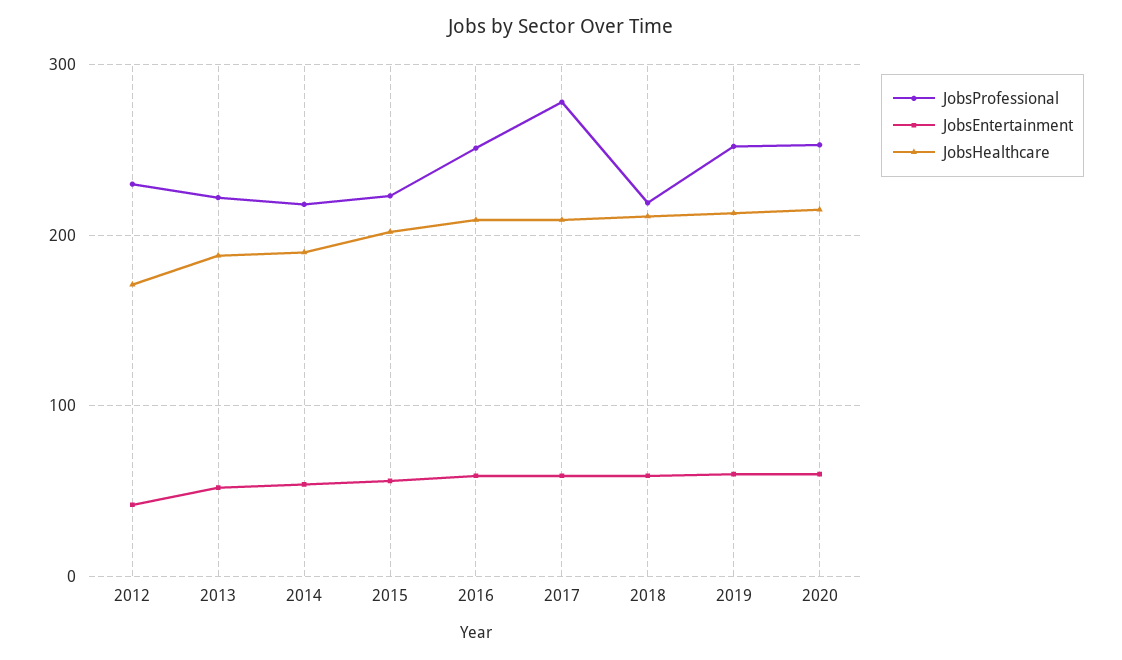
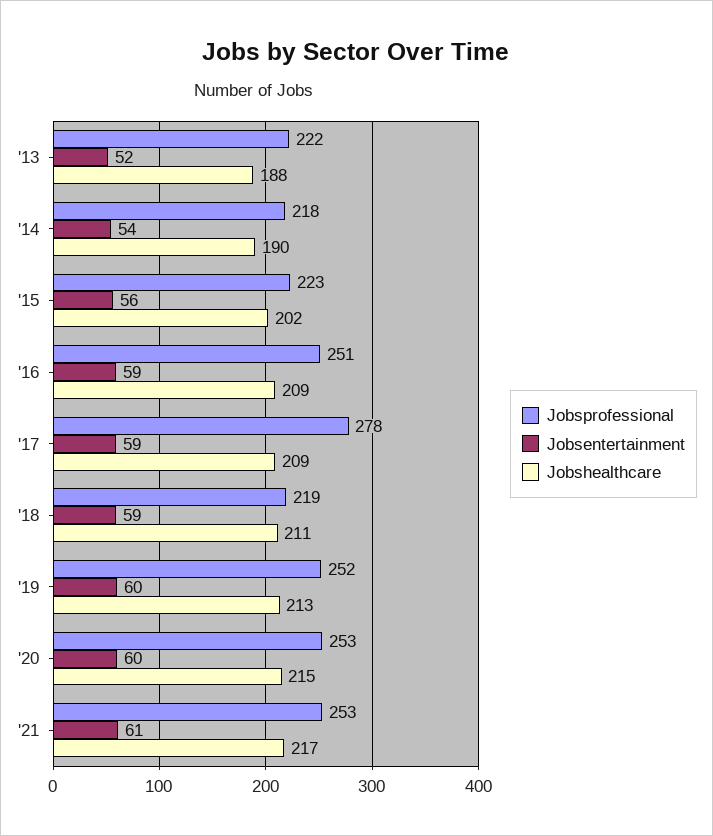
JobsProfessional, 2012: 230 -> none
JobsEntertainment, 2012: 40 -> none
JobsHealthcare, 2012: 170 -> none
JobsProfessional, '21: none -> 253
JobsEntertainment, '21: none -> 61
JobsHealthcare, '21: none -> 217

